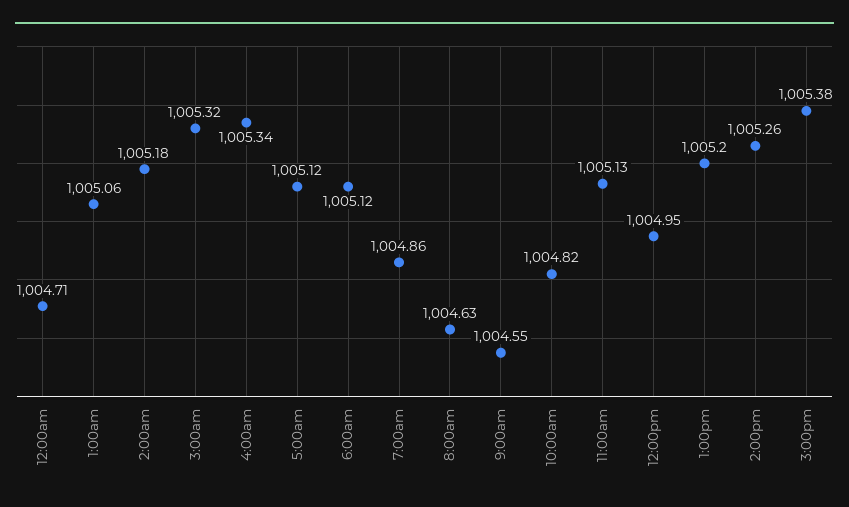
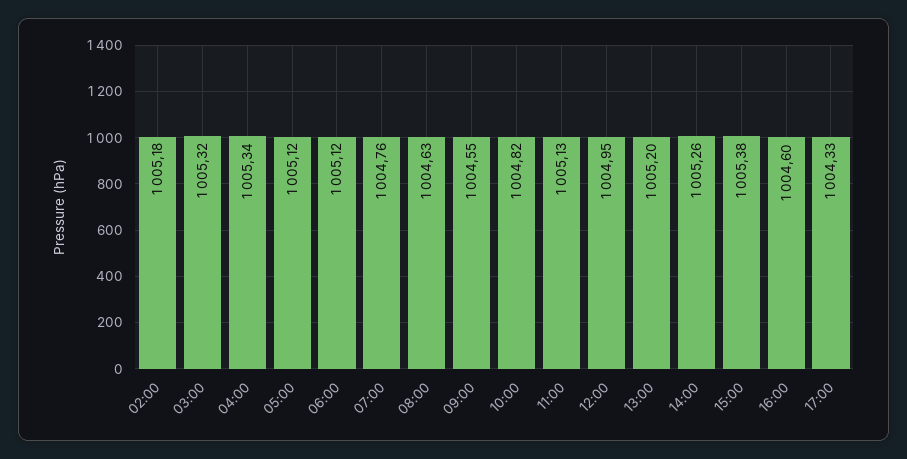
12:00am: 1004.71 -> none
1:00am: 1005.06 -> none
7:00am: 1004.86 -> 1004.76
16:00: none -> 1004.6
17:00: none -> 1004.33

